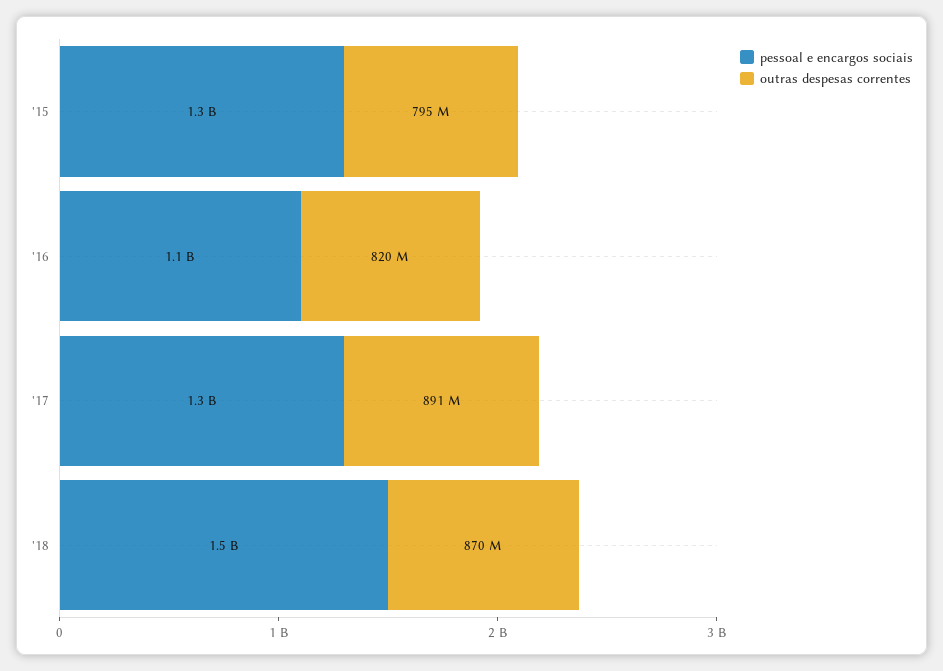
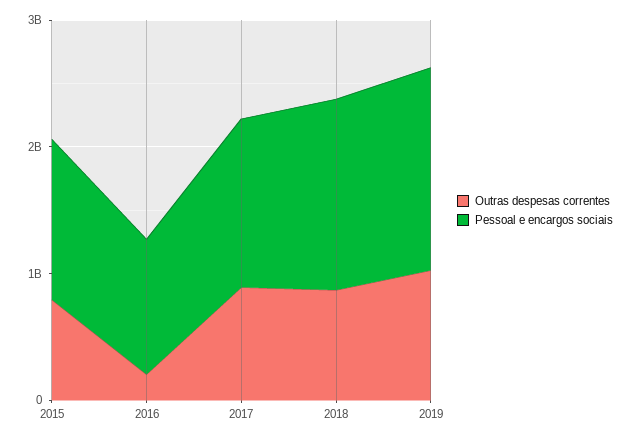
outras despesas correntes, '16: 820000000 -> 200000000
outras despesas correntes, 2019: none -> 1000000000
pessoal e encargos sociais, 2019: none -> 1600000000

